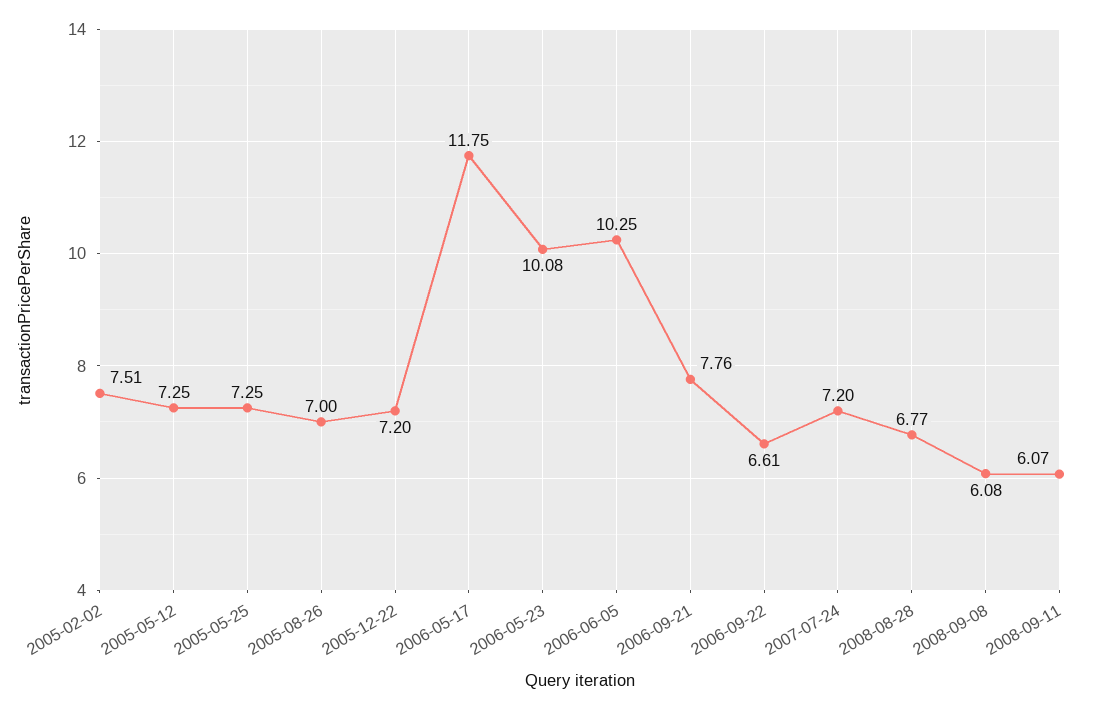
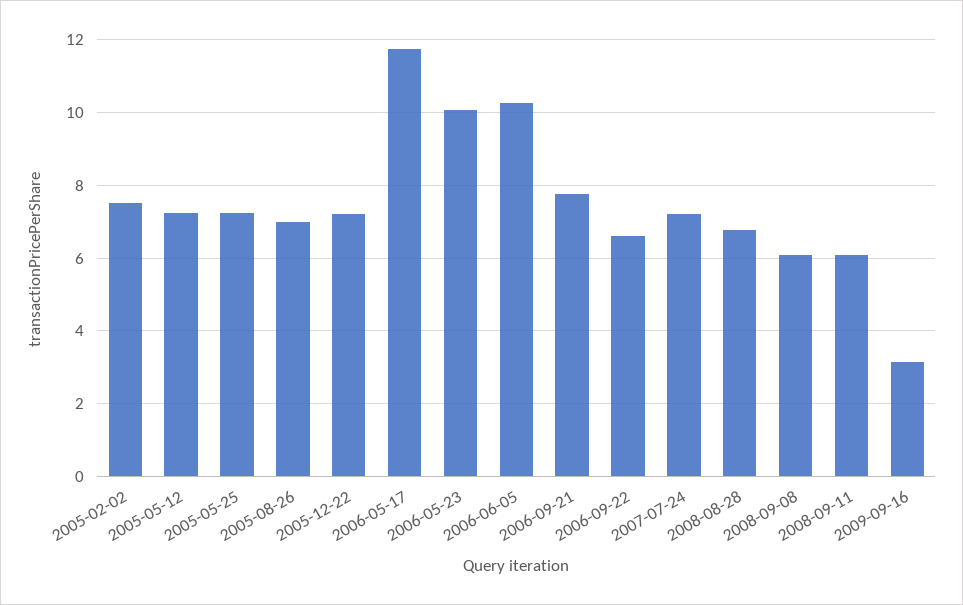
2009-09-16: none -> 3.2

